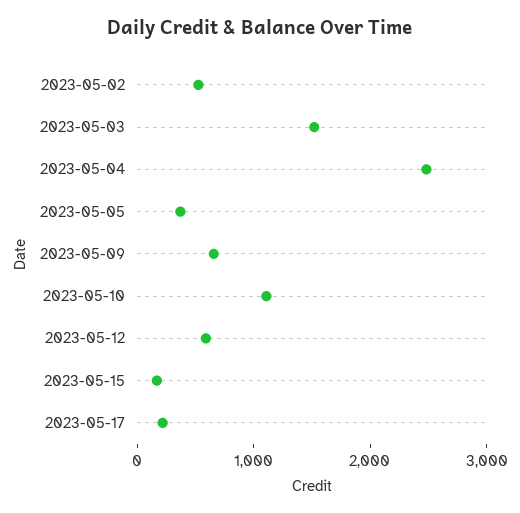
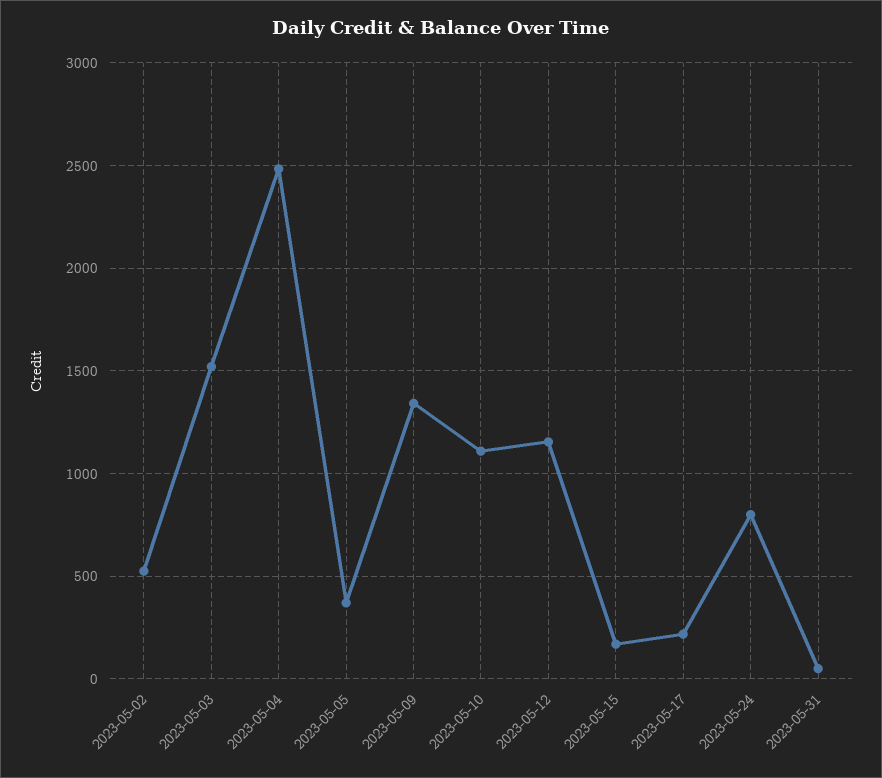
2023-05-09: 600 -> 1350
2023-05-12: 600 -> 1150
2023-05-24: none -> 800
2023-05-31: none -> 50

